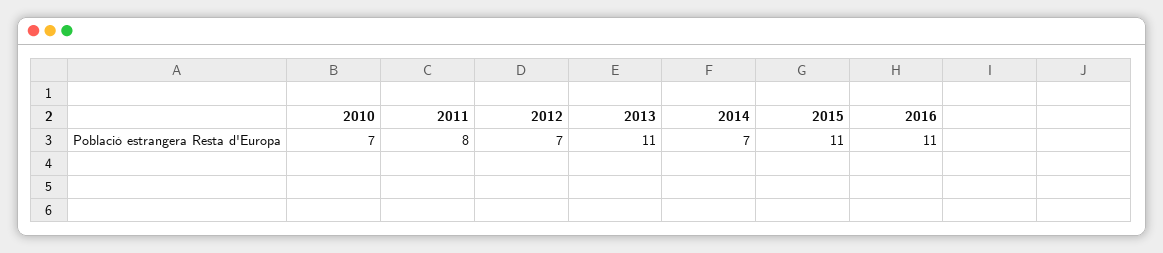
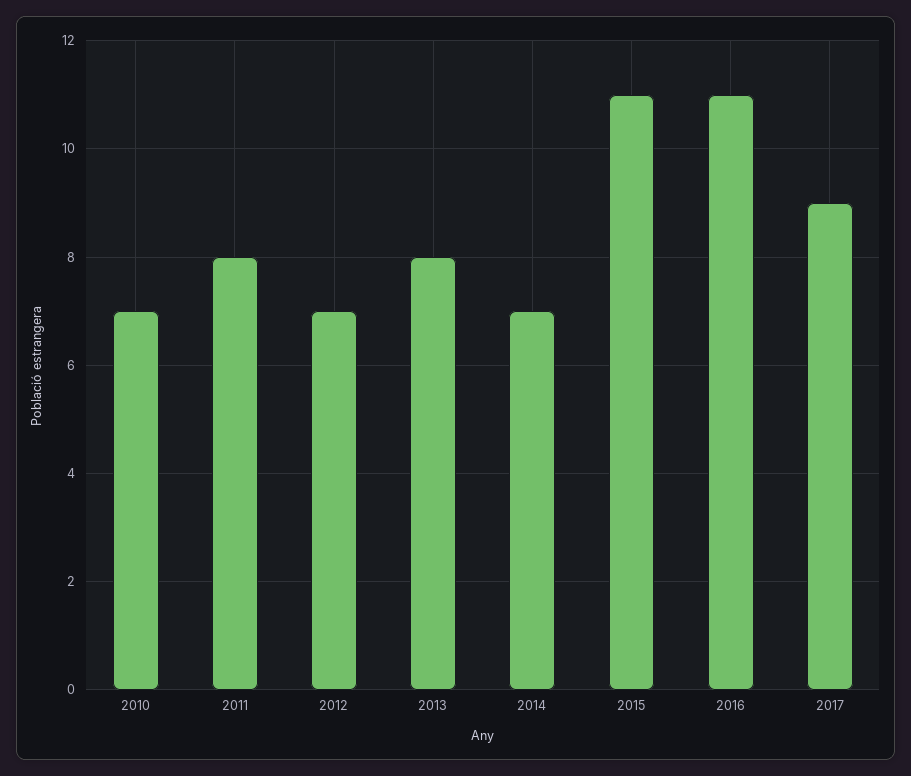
2013: 11 -> 8
2017: none -> 9

